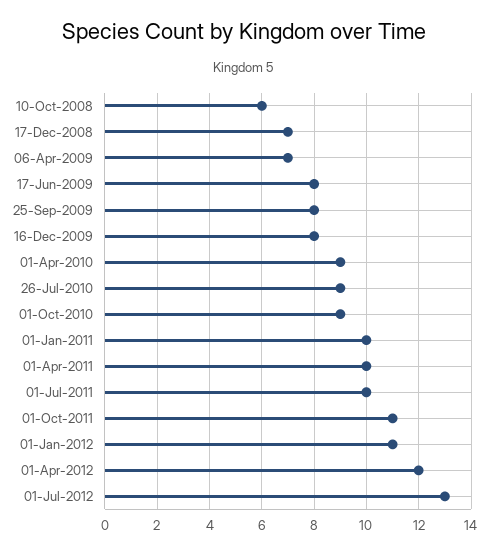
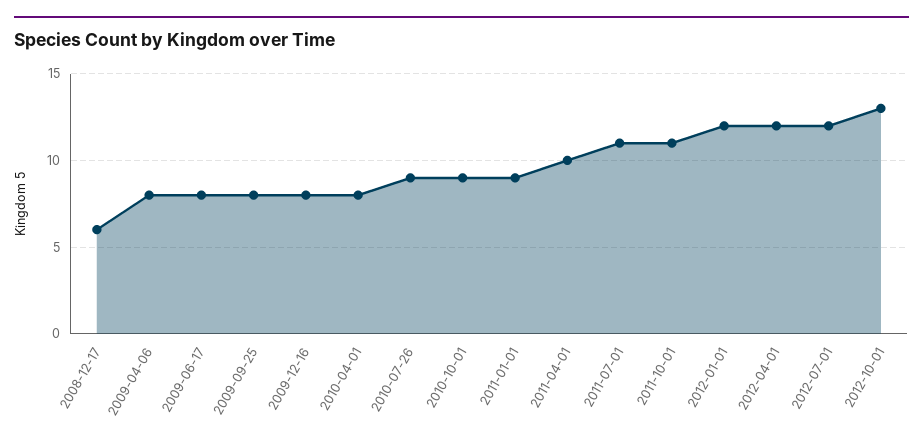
10-Oct-2008: 6 -> none
17-Dec-2008: 7 -> 6
06-Apr-2009: 7 -> 8
01-Apr-2010: 9 -> 8
01-Jan-2011: 10 -> 9
01-Jul-2011: 10 -> 11
01-Jan-2012: 11 -> 12
01-Jul-2012: 13 -> 12
2012-10-01: none -> 13

